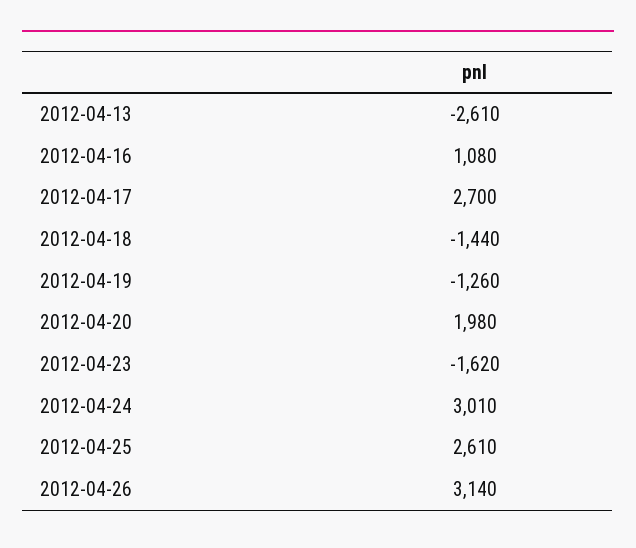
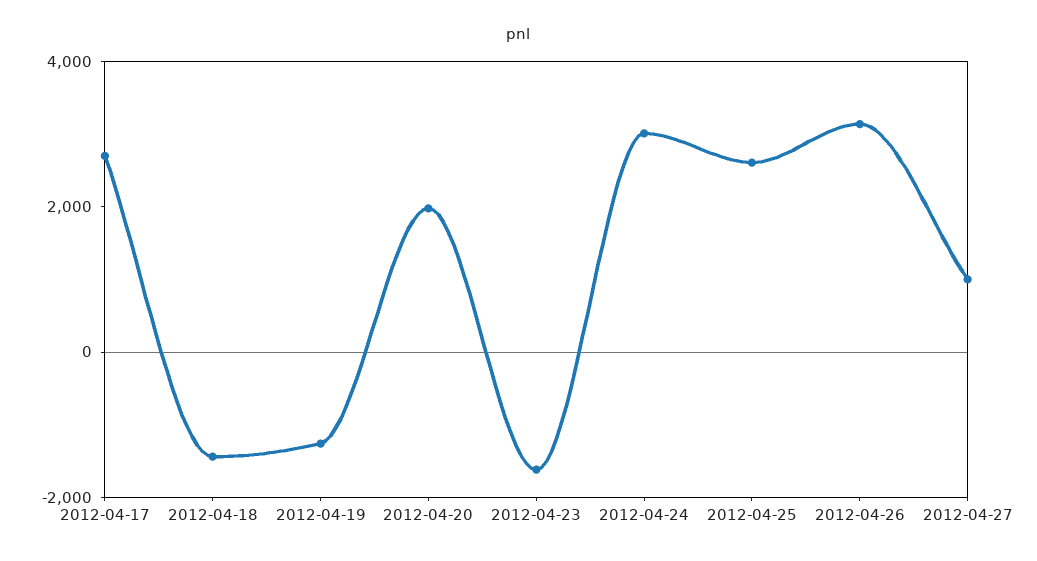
2012-04-13: -2610 -> none
2012-04-16: 1080 -> none
2012-04-27: none -> 1000

